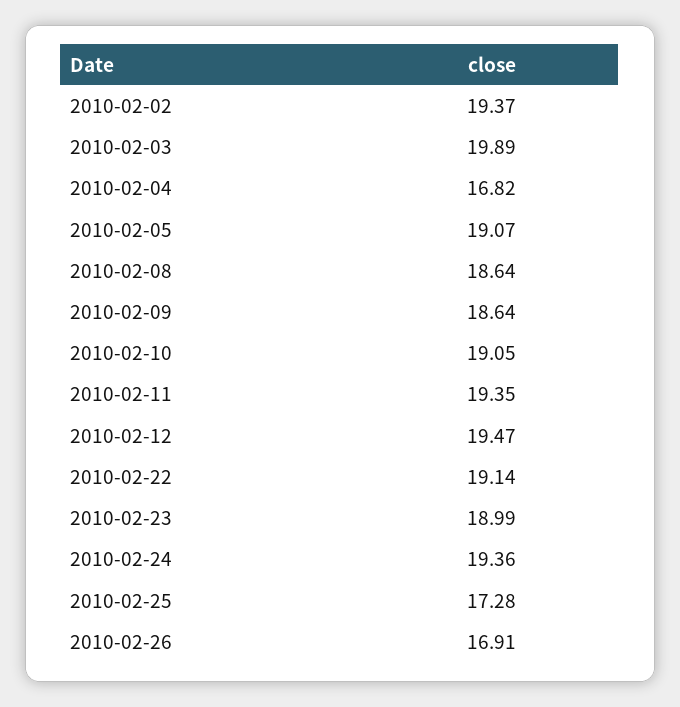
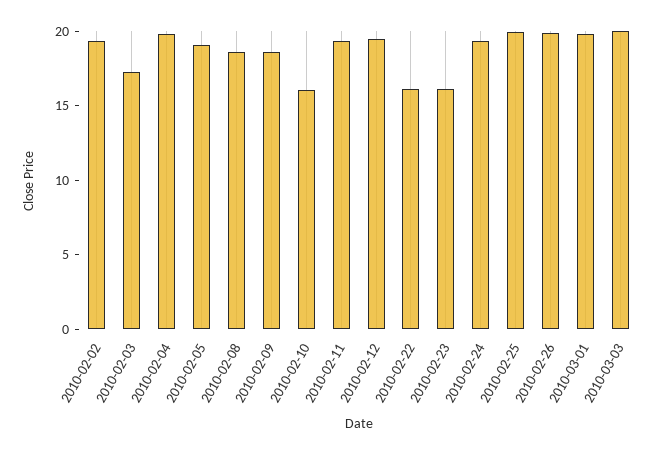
2010-02-03: 19.89 -> 17
2010-02-04: 16.82 -> 20
2010-02-10: 19.05 -> 16
2010-02-22: 19.14 -> 16
2010-02-23: 18.99 -> 16
2010-02-25: 17.28 -> 20
2010-02-26: 16.91 -> 20
2010-03-01: none -> 20
2010-03-03: none -> 20

